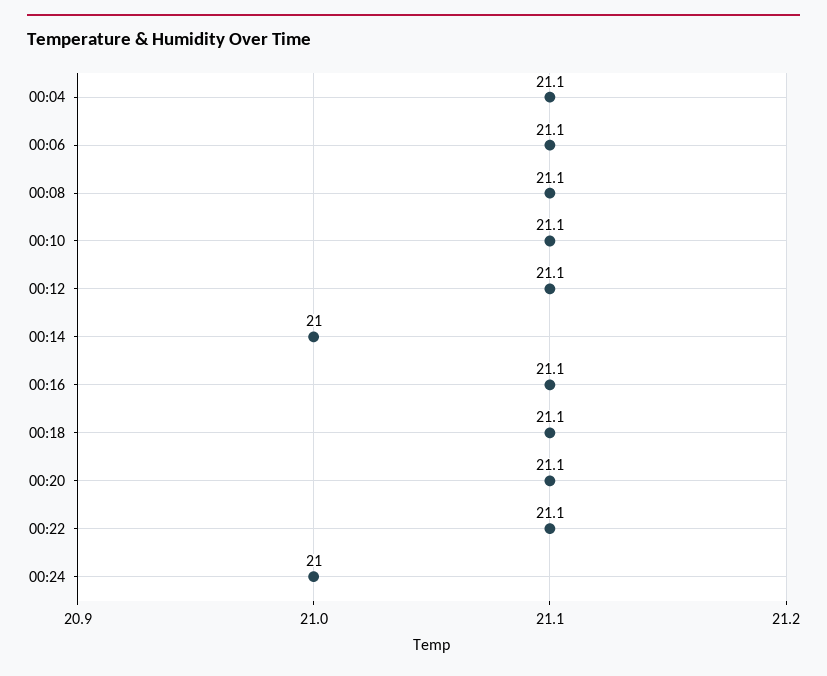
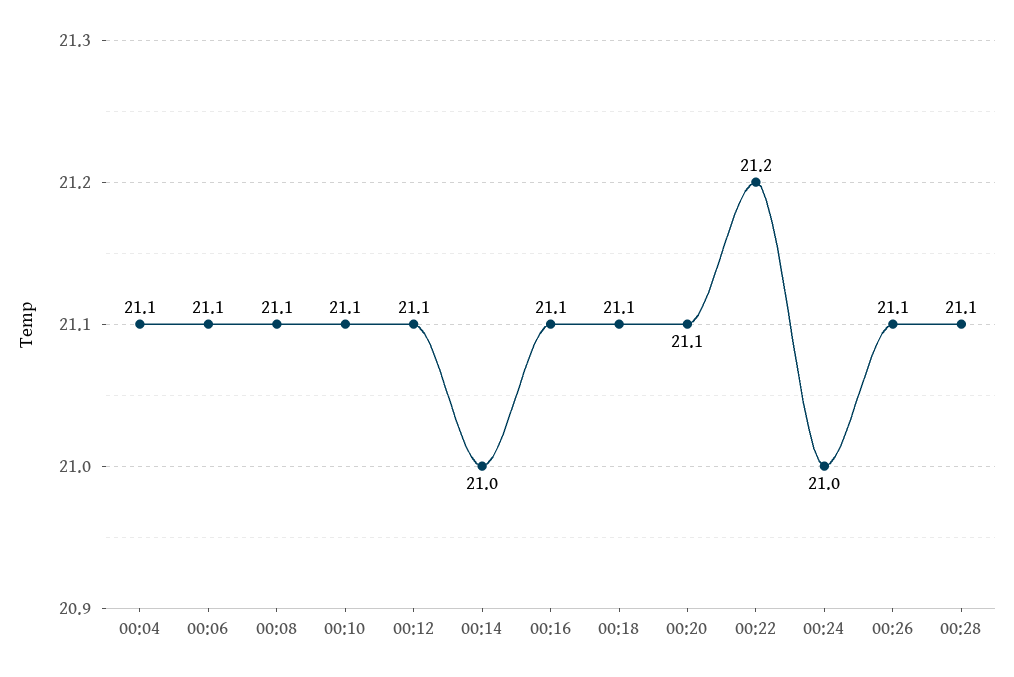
00:22: 21.1 -> 21.2
00:26: none -> 21.1
00:28: none -> 21.1

